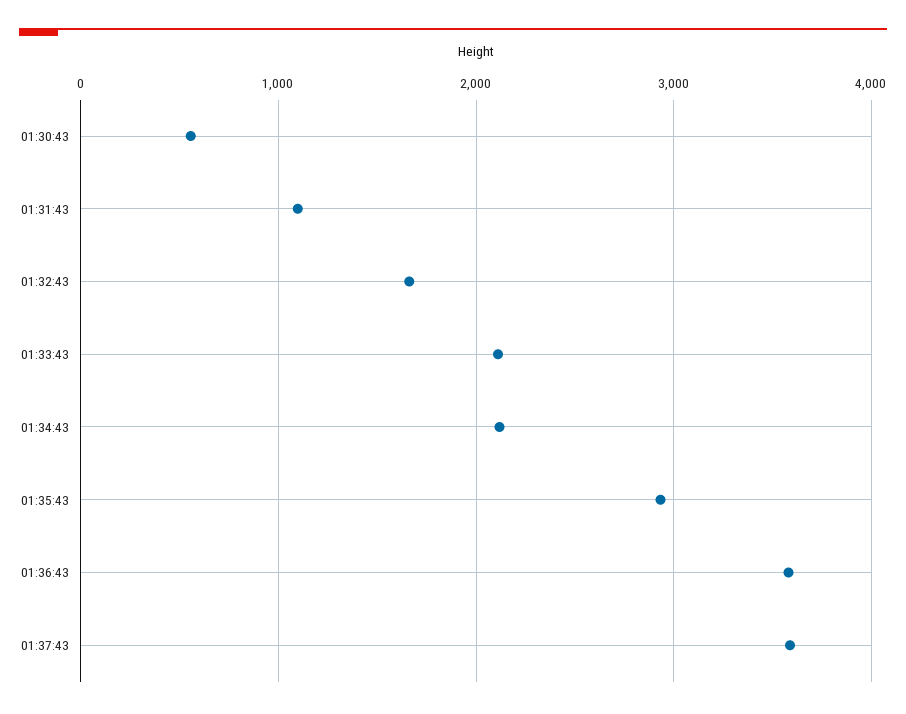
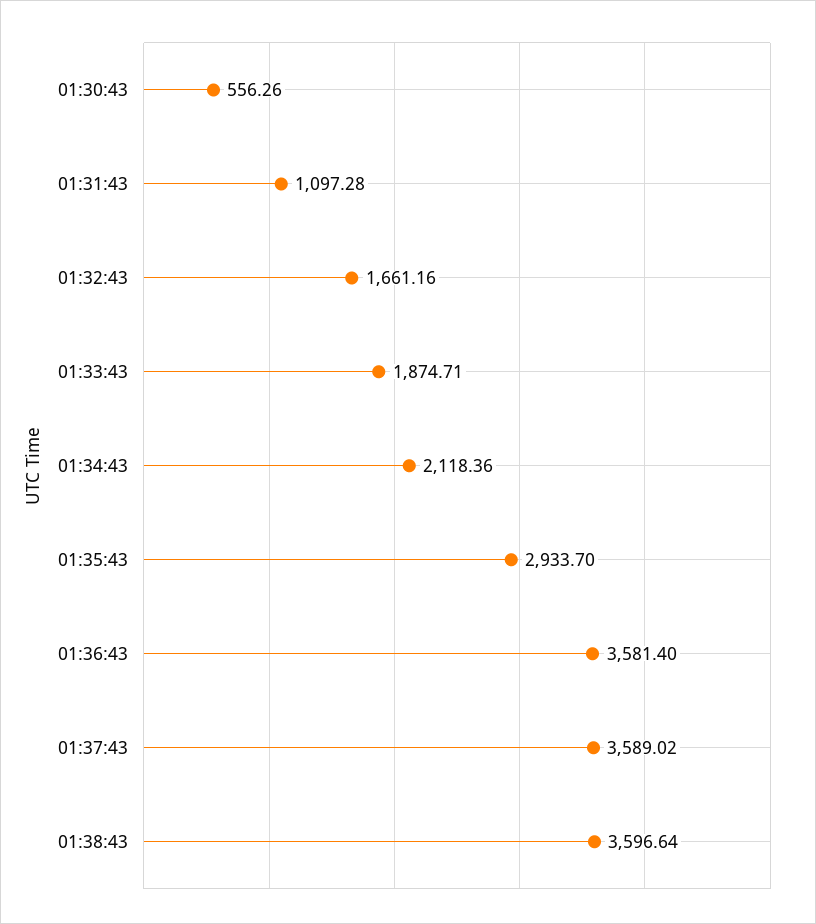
01:33:43: 2100 -> 1874.71
01:38:43: none -> 3596.64

